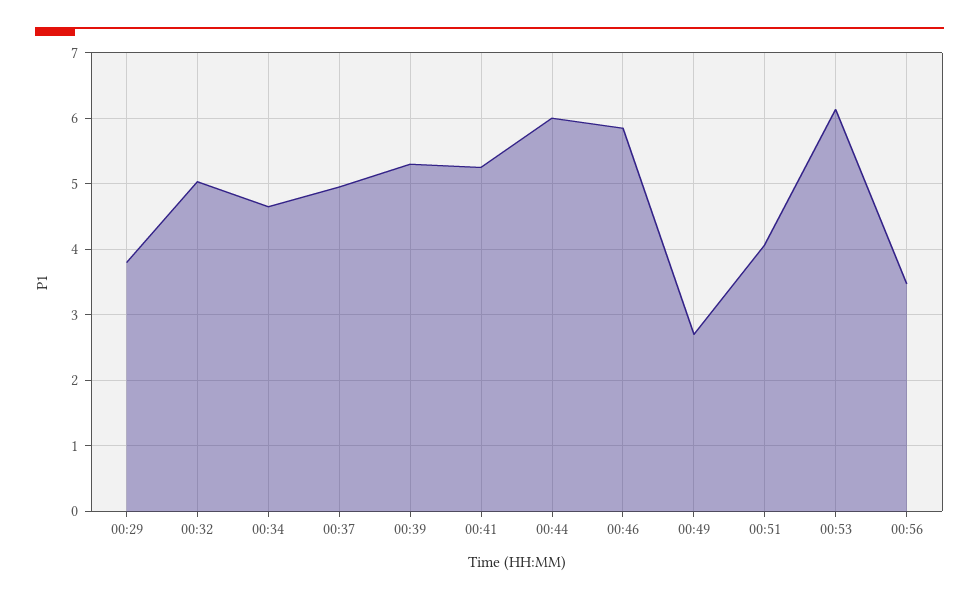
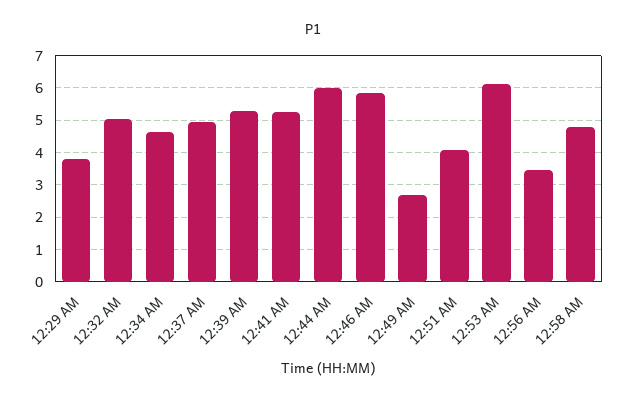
12:58 AM: none -> 4.8

